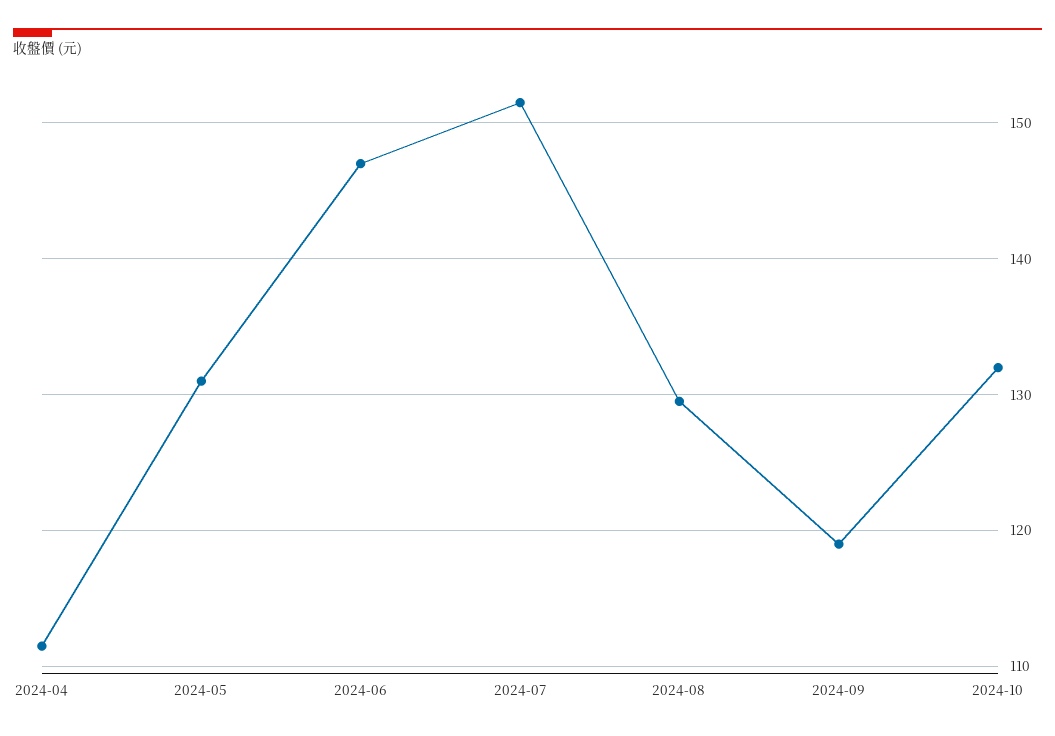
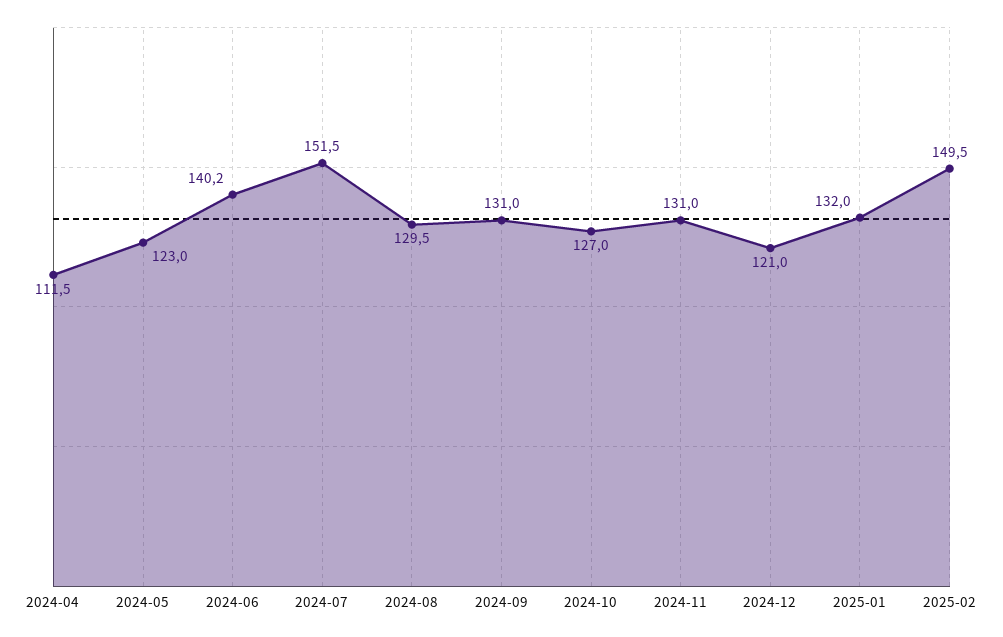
2024-05: 131 -> 123
2024-06: 147 -> 140.2
2024-09: 119 -> 131
2024-10: 132 -> 127
2024-11: none -> 131
2024-12: none -> 121
2025-01: none -> 132
2025-02: none -> 149.5

